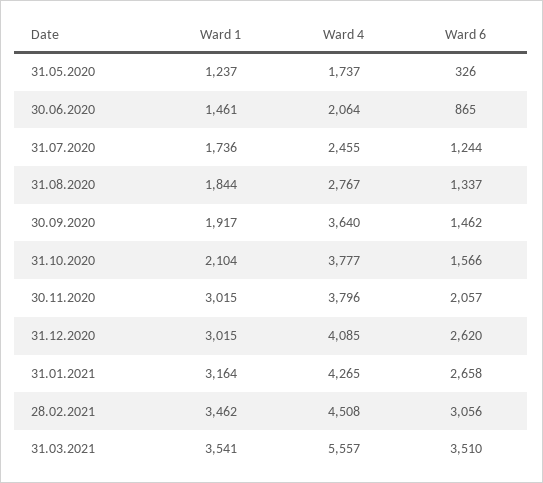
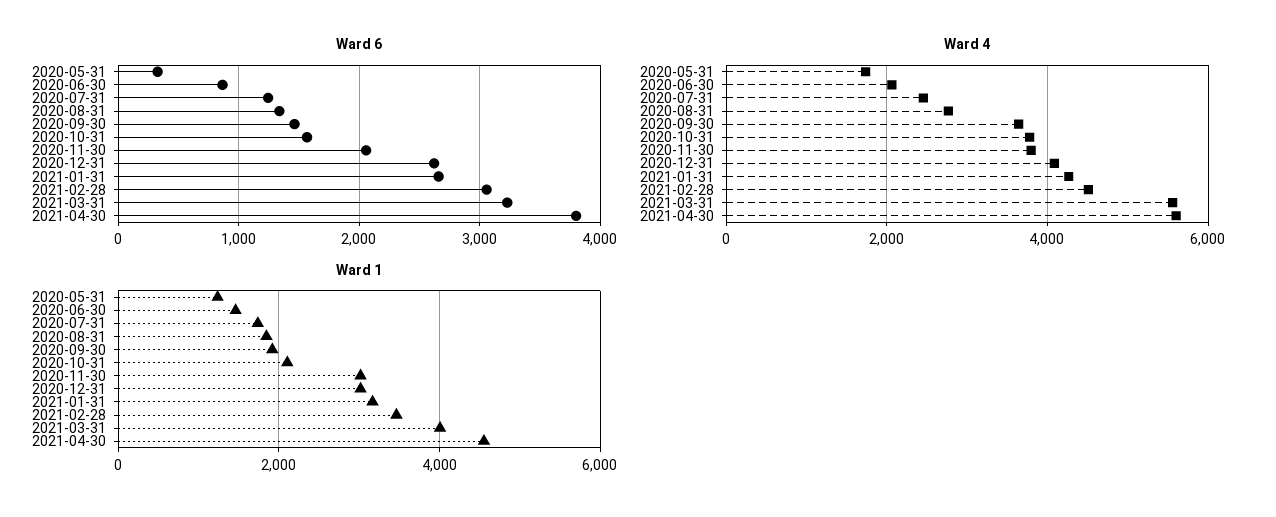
Ward 1, 31.03.2021: 3541 -> 4000
Ward 6, 31.03.2021: 3510 -> 3200
Ward 6, 2021-04-30: none -> 3800
Ward 4, 2021-04-30: none -> 5600
Ward 1, 2021-04-30: none -> 4600

